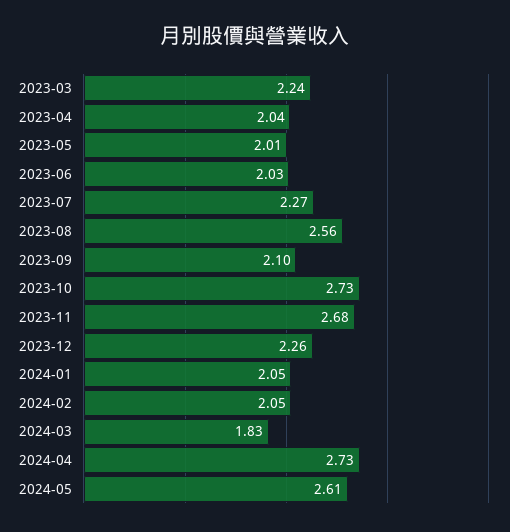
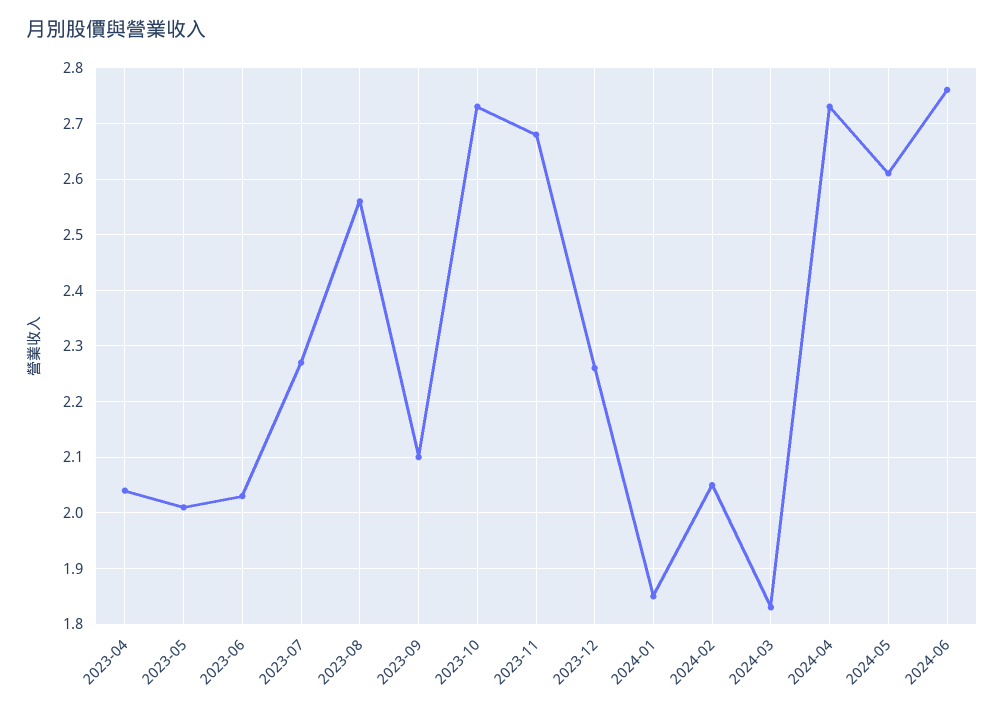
2023-03: 2.24 -> none
2024-01: 2.05 -> 1.85
2024-06: none -> 2.75

